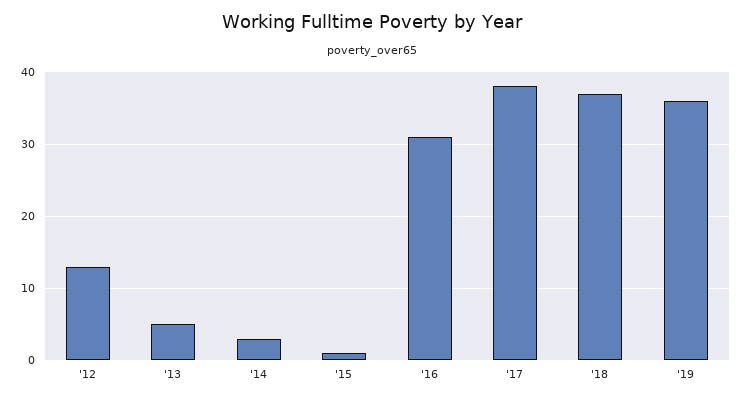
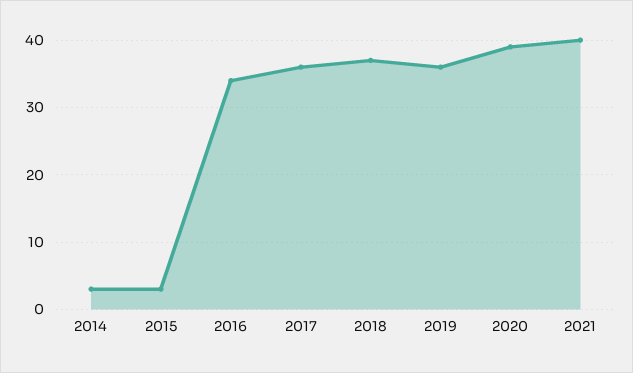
'12: 13 -> none
'13: 5 -> none
'15: 1 -> 3
'16: 31 -> 34
'17: 38 -> 36
2020: none -> 39
2021: none -> 40

